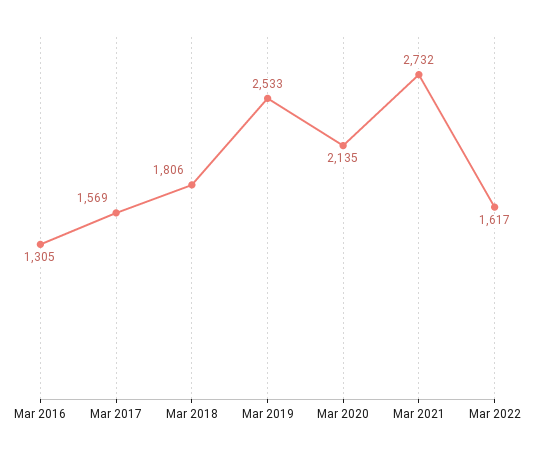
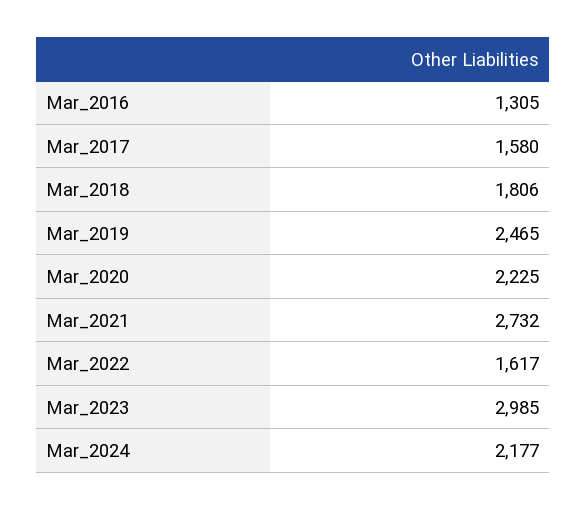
Mar 2017: 1569 -> 1580
Mar 2019: 2533 -> 2465
Mar 2020: 2135 -> 2225
Mar_2023: none -> 2985
Mar_2024: none -> 2177

